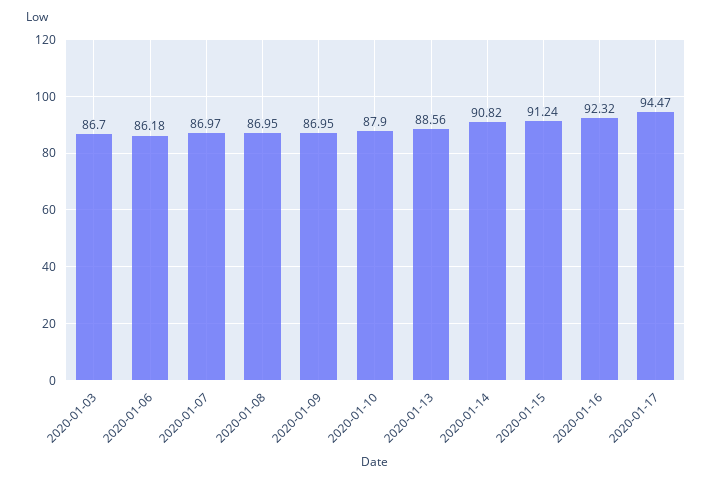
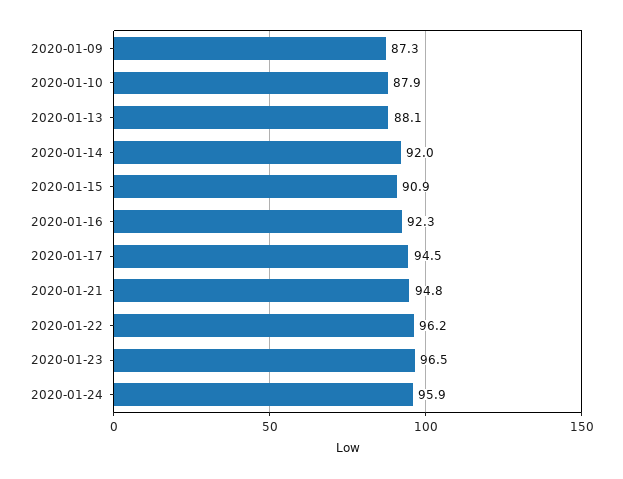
2020-01-03: 86.7 -> none
2020-01-06: 86.18 -> none
2020-01-07: 86.97 -> none
2020-01-08: 86.95 -> none
2020-01-09: 86.95 -> 87.3
2020-01-13: 88.56 -> 88.1
2020-01-14: 90.82 -> 92
2020-01-15: 91.24 -> 90.9
2020-01-21: none -> 94.8
2020-01-22: none -> 96.2
2020-01-23: none -> 96.5
2020-01-24: none -> 95.9

